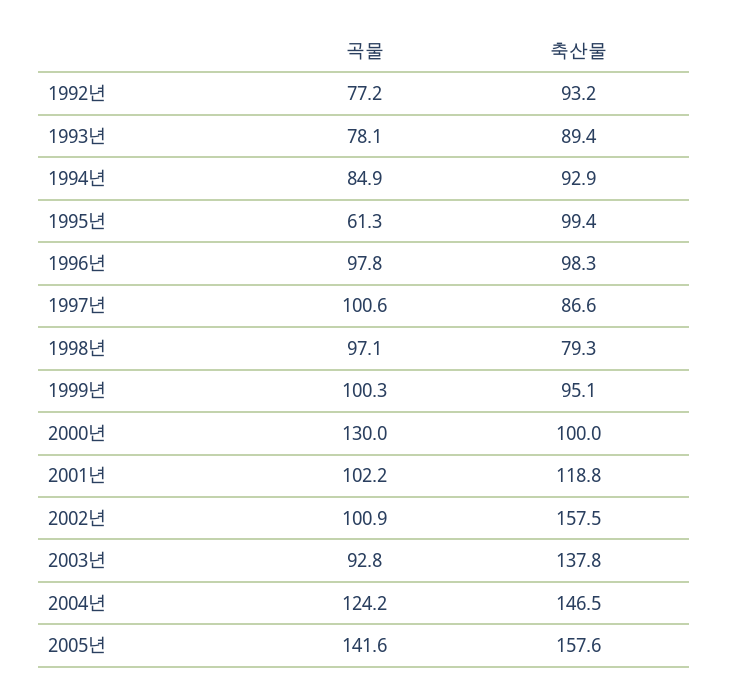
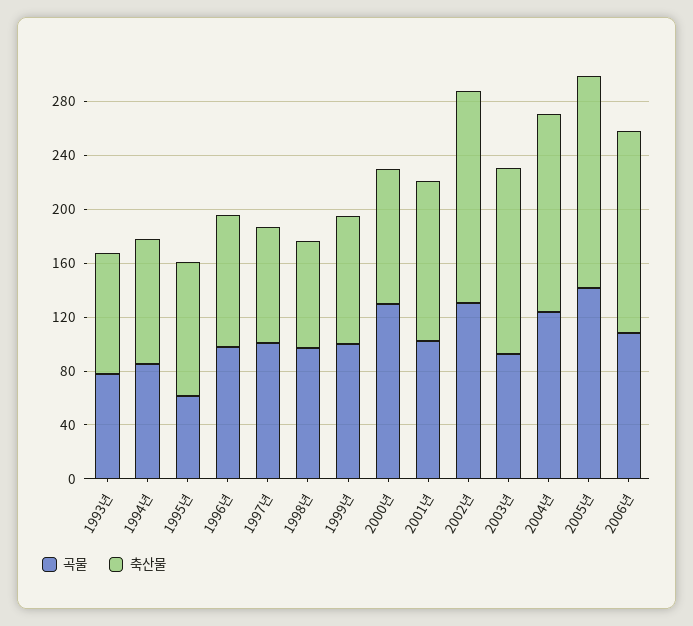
곡물, 1992년: 77.2 -> none
축산물, 1992년: 93.2 -> none
곡물, 2002년: 100.9 -> 130
곡물, 2006년: none -> 110
축산물, 2006년: none -> 150

